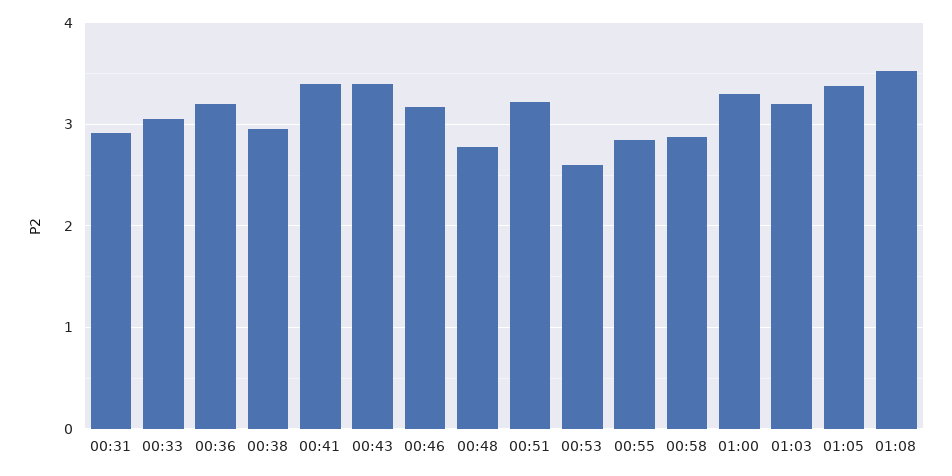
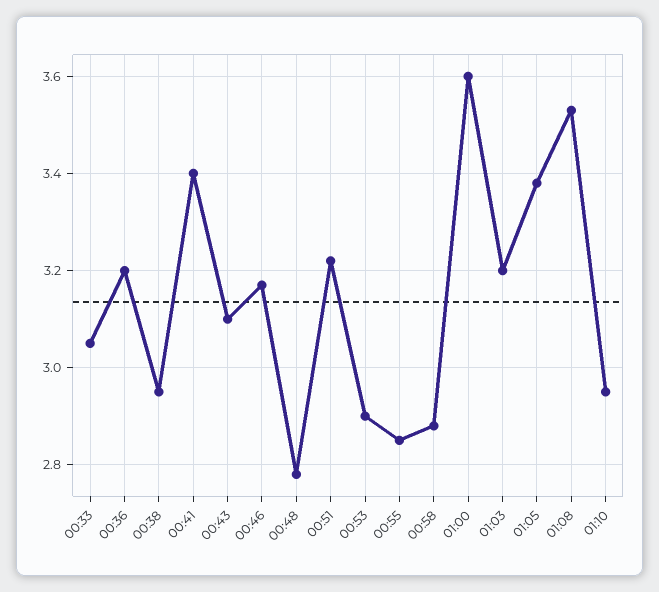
00:31: 2.9 -> none
00:43: 3.4 -> 3.1
00:53: 2.6 -> 2.9
01:00: 3.3 -> 3.6
01:10: none -> 2.95

